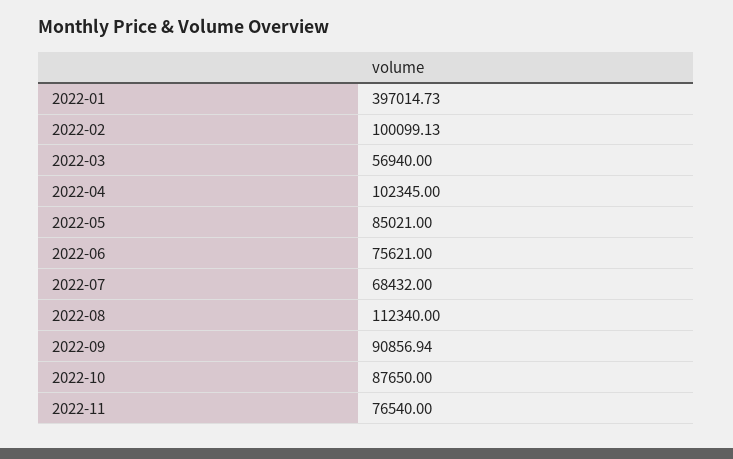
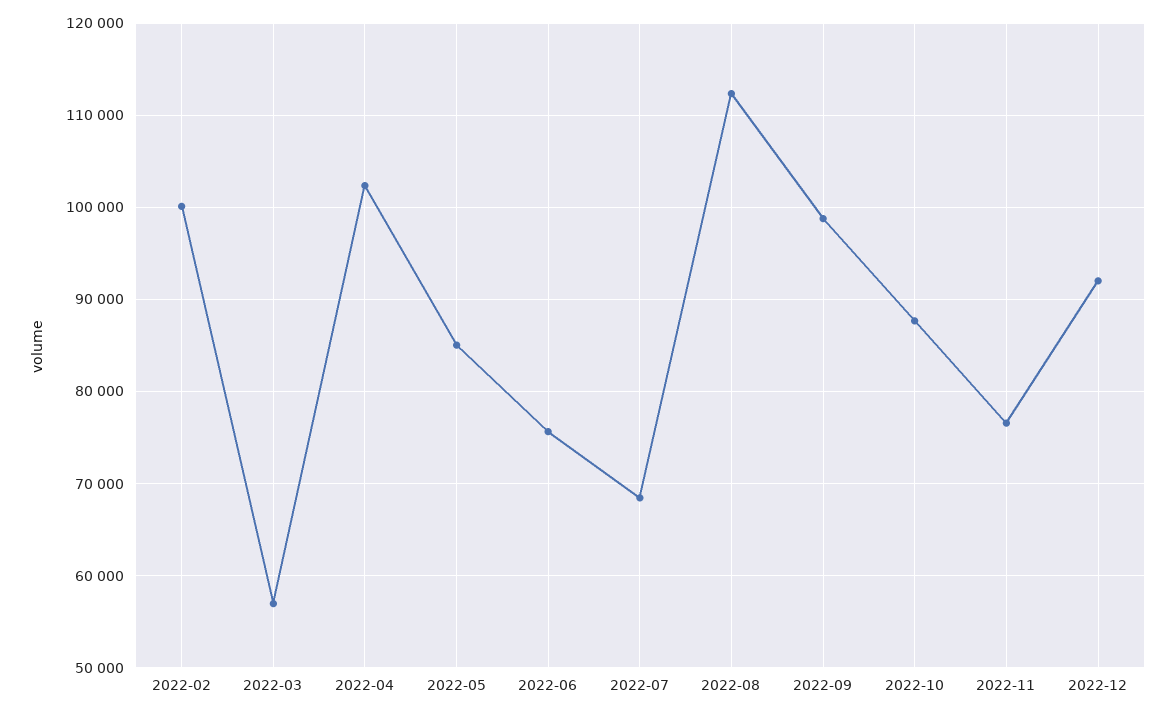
2022-01: 397014.73 -> none
2022-09: 90856.94 -> 99000
2022-12: none -> 92000

